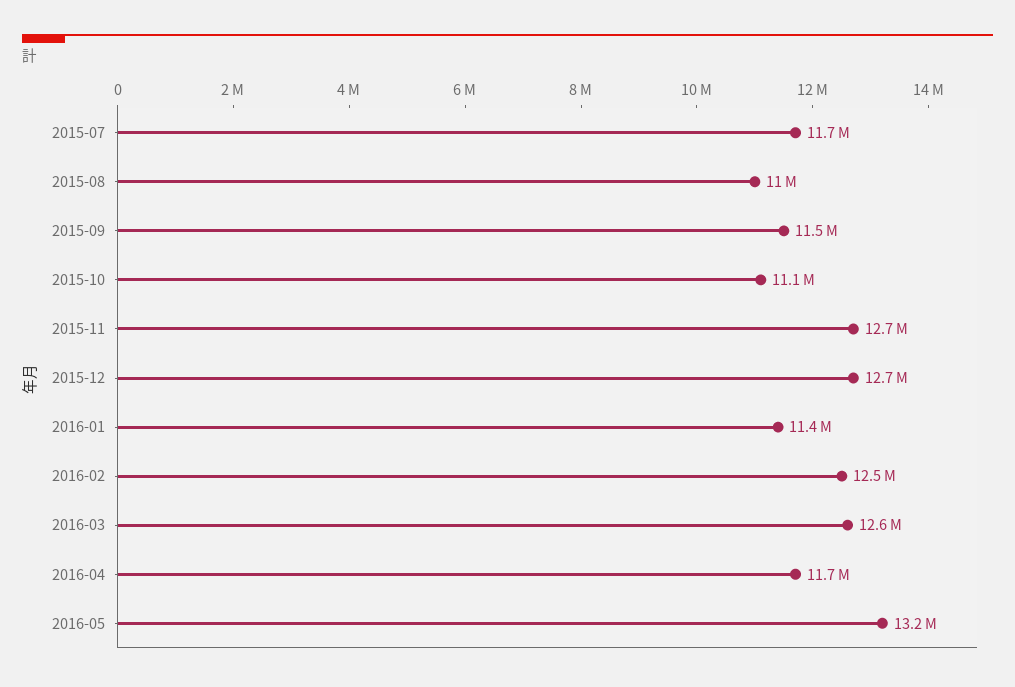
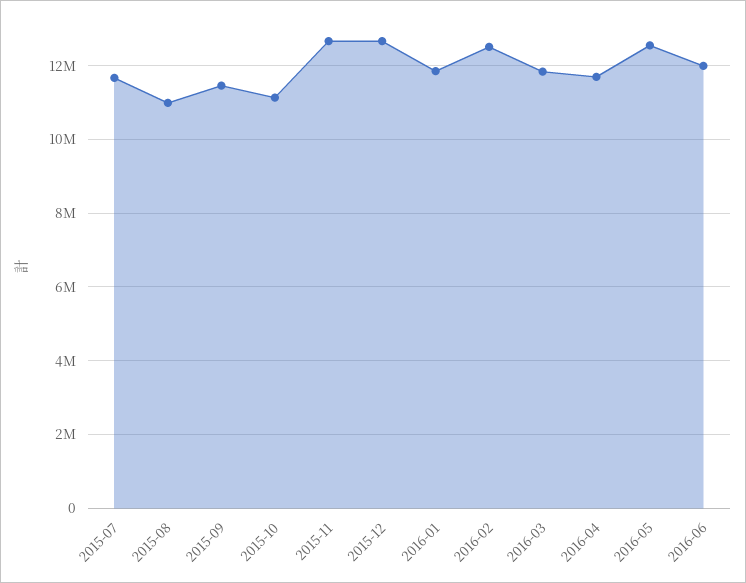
2016-01: 11400000 -> 11800000
2016-03: 12600000 -> 11800000
2016-05: 13200000 -> 12600000
2016-06: none -> 12000000

